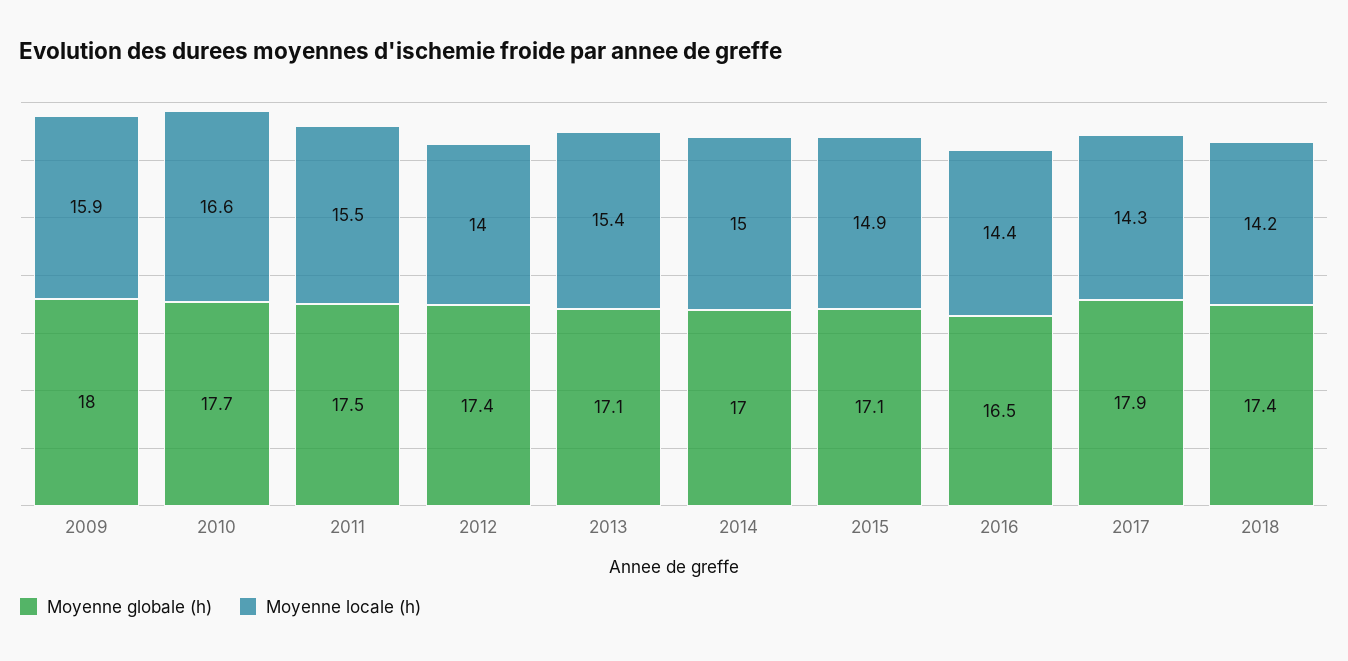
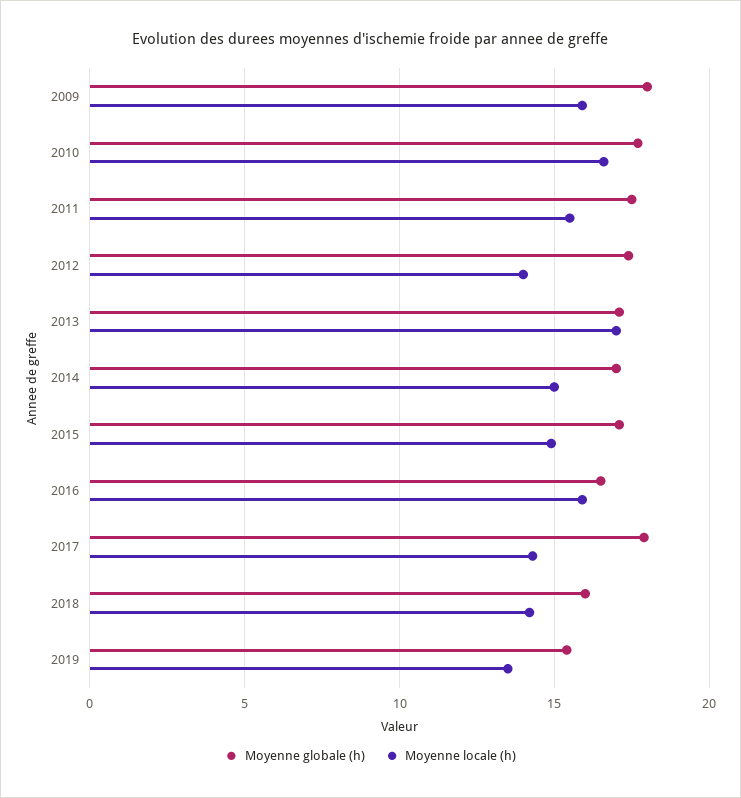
Moyenne locale (h), 2013: 15.4 -> 17
Moyenne locale (h), 2016: 14.4 -> 16
Moyenne globale (h), 2018: 17.4 -> 16
Moyenne globale (h), 2019: none -> 15.5
Moyenne locale (h), 2019: none -> 13.5

